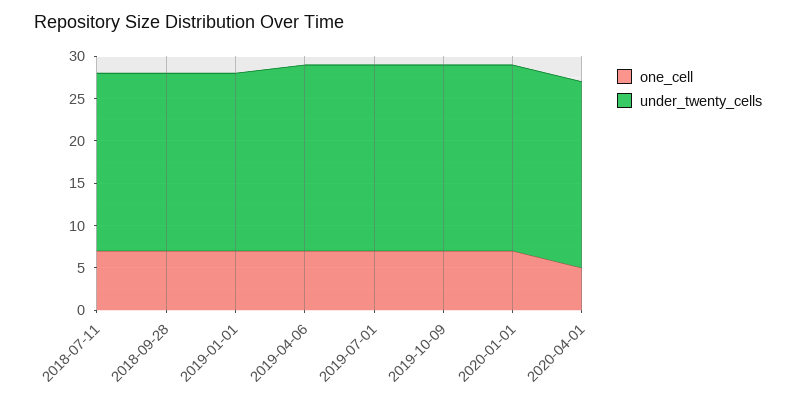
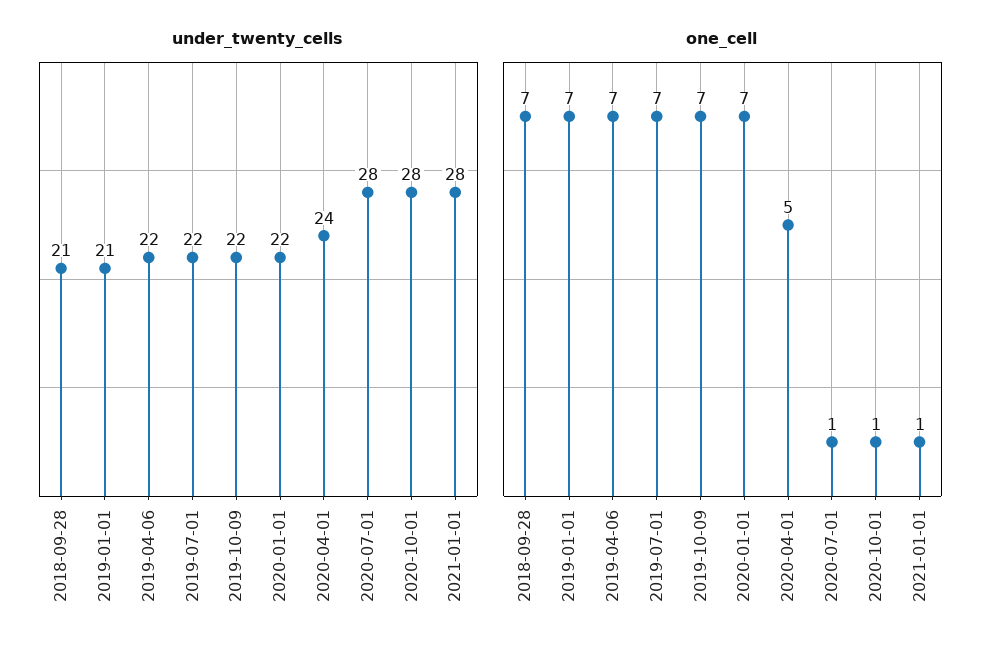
one_cell, 2018-07-11: 7 -> none
under_twenty_cells, 2018-07-11: 21 -> none
under_twenty_cells, 2020-04-01: 22 -> 24
under_twenty_cells, 2020-07-01: none -> 28
under_twenty_cells, 2020-10-01: none -> 28
under_twenty_cells, 2021-01-01: none -> 28
one_cell, 2020-07-01: none -> 1
one_cell, 2020-10-01: none -> 1
one_cell, 2021-01-01: none -> 1

